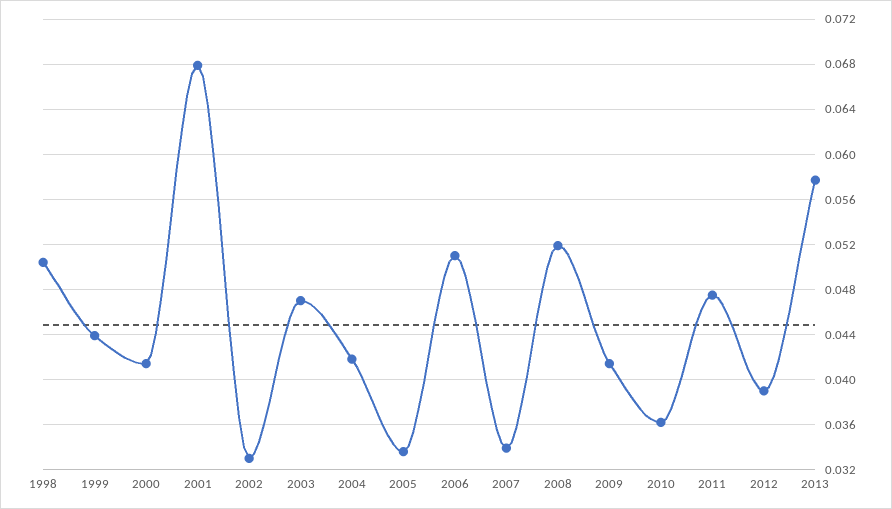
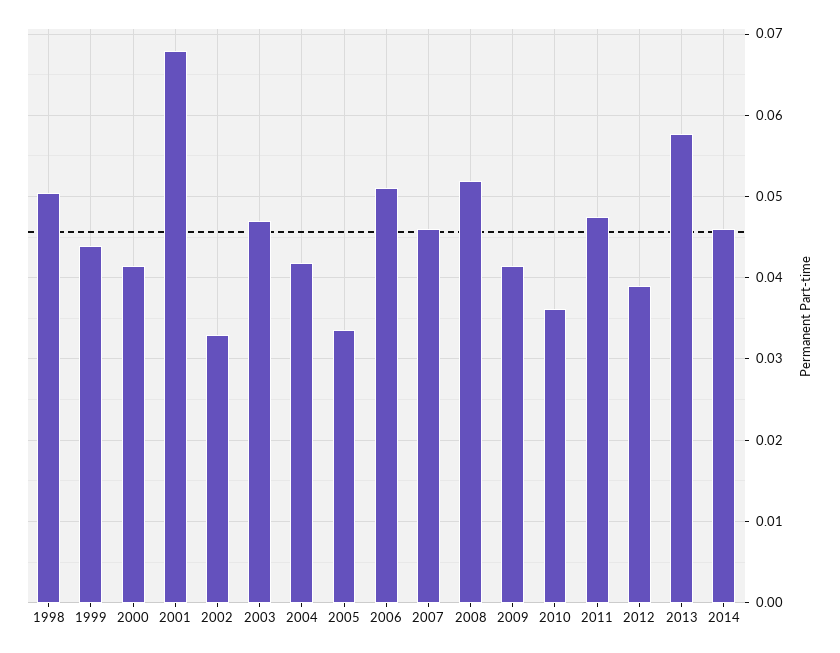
2007: 0.034 -> 0.046
2014: none -> 0.046

